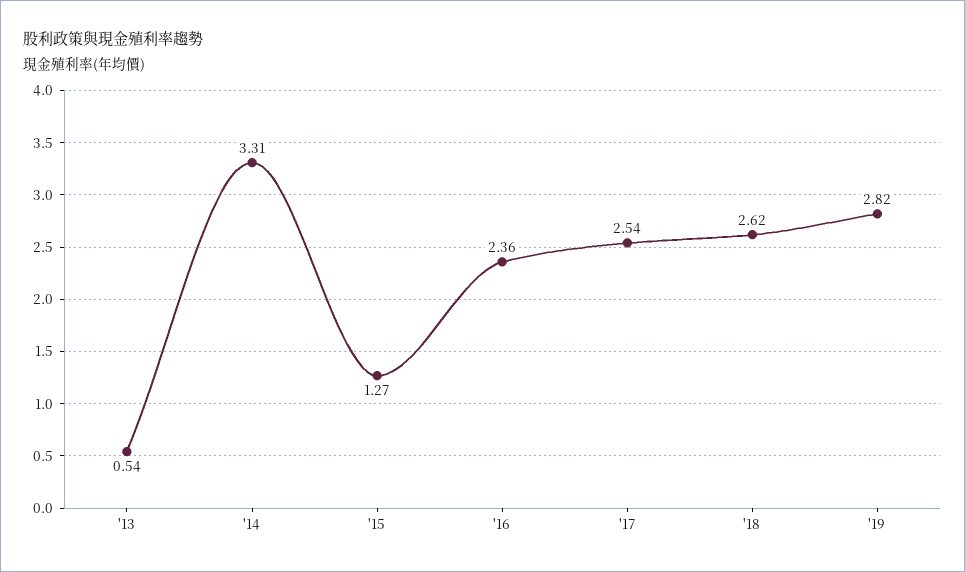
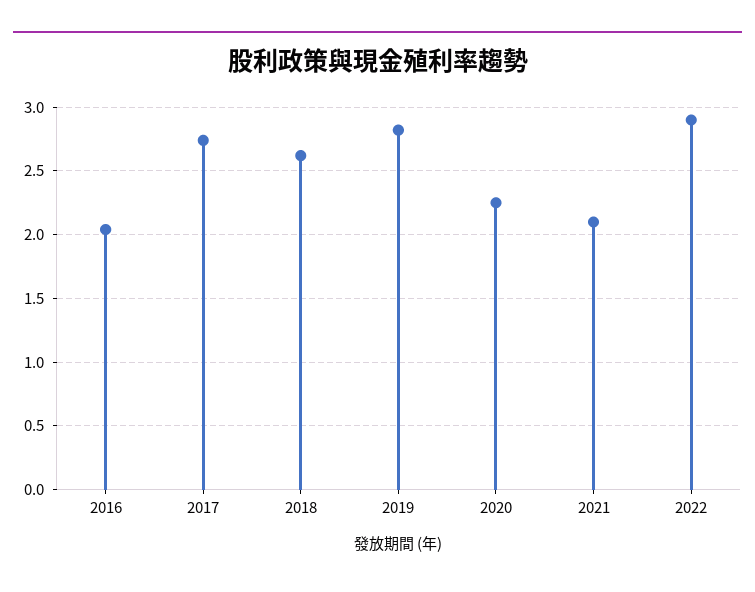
'13: 0.54 -> none
'14: 3.31 -> none
'15: 1.27 -> none
'16: 2.36 -> 2.05
'17: 2.54 -> 2.75
2020: none -> 2.25
2021: none -> 2.1
2022: none -> 2.9

